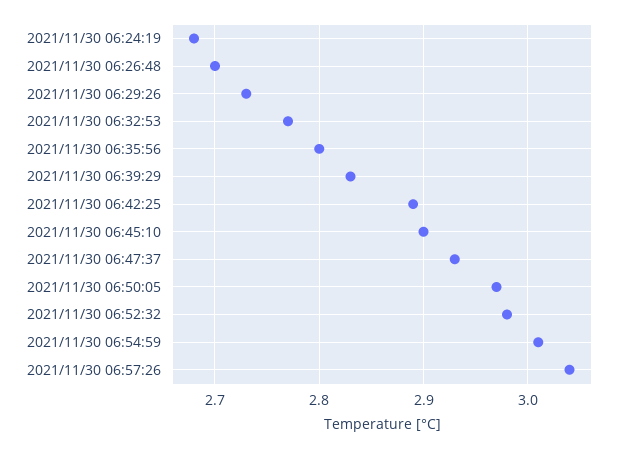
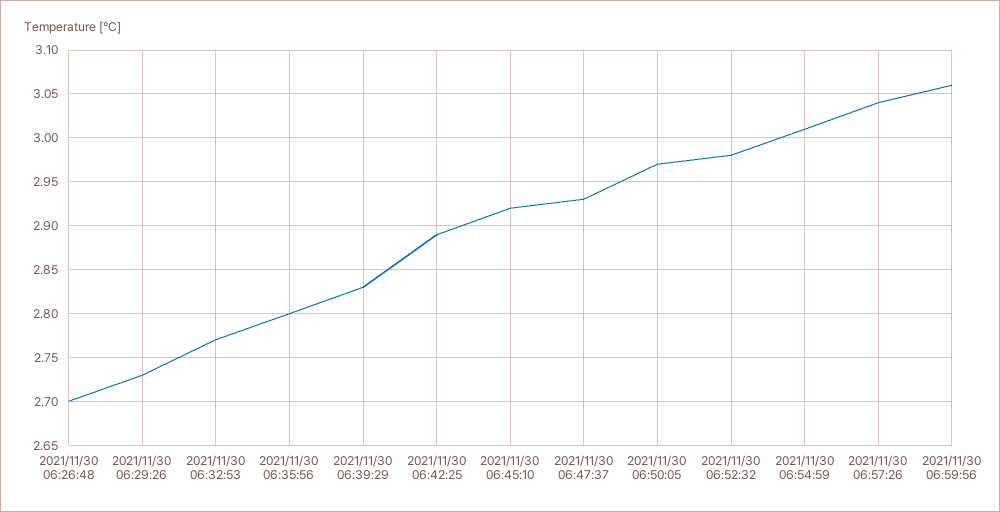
2021/11/30 06:24:19: 2.68 -> none
2021/11/30 06:45:10: 2.9 -> 2.92
2021/11/30 06:59:56: none -> 3.06

